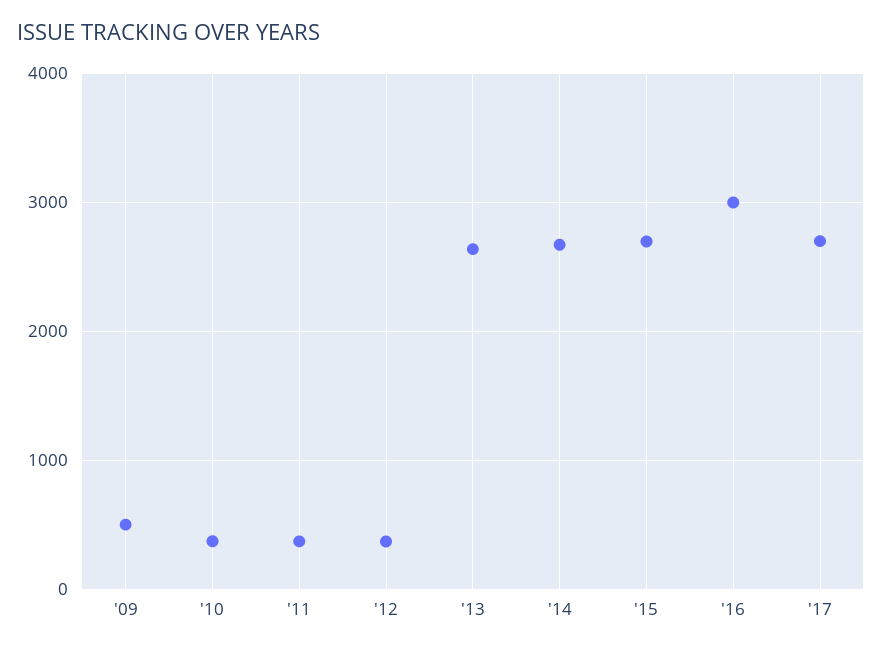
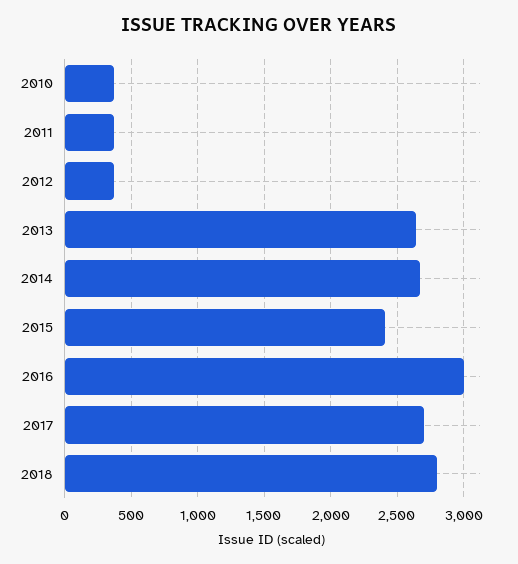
'09: 500 -> none
'15: 2700 -> 2400
2018: none -> 2800

